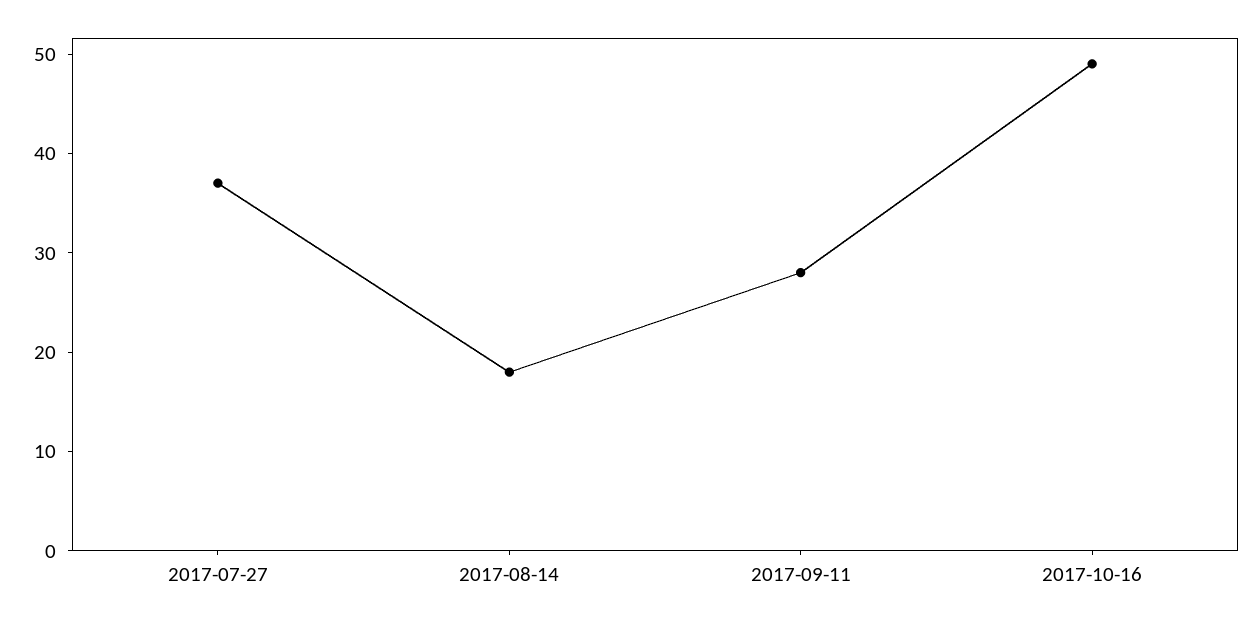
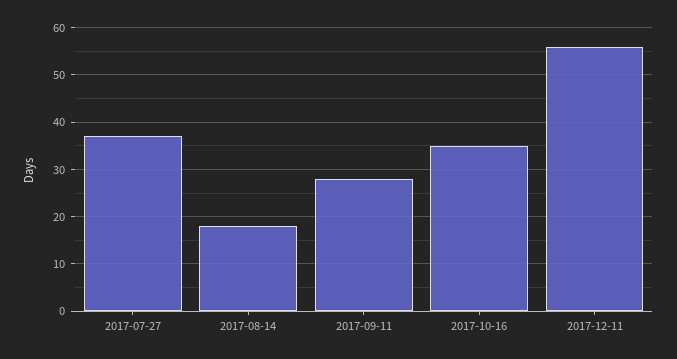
2017-10-16: 49 -> 35
2017-12-11: none -> 55

